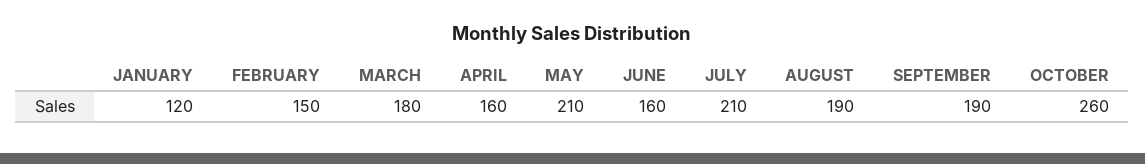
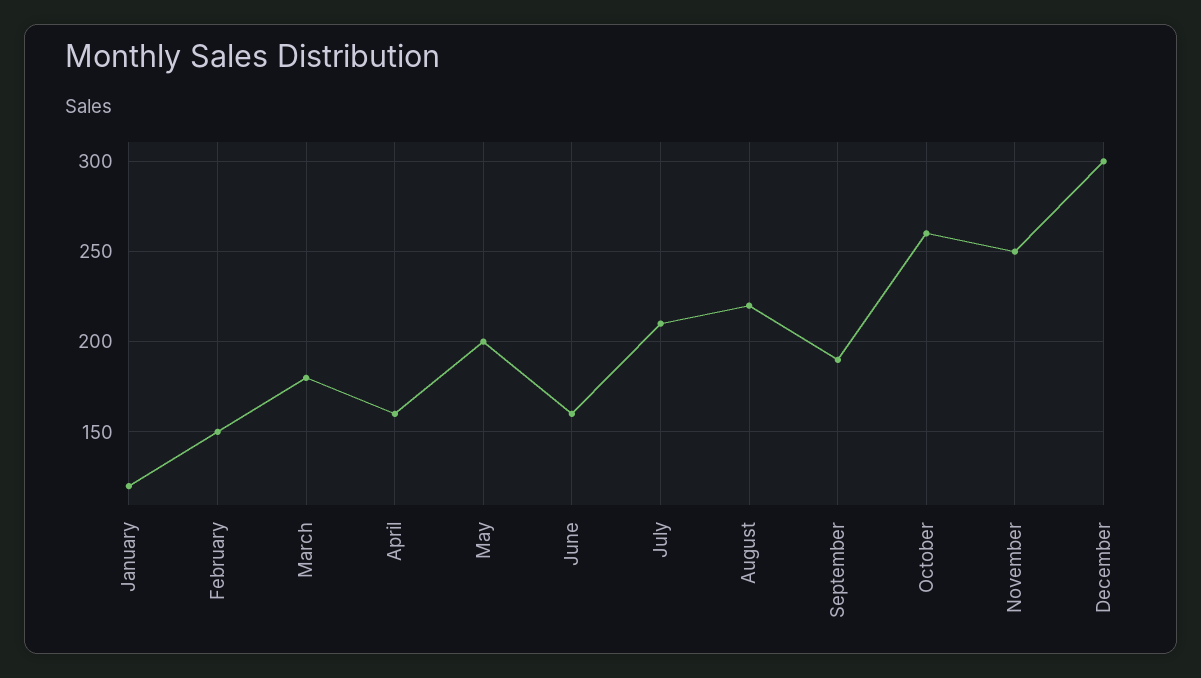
MAY: 210 -> 200
AUGUST: 190 -> 220
November: none -> 250
December: none -> 300

